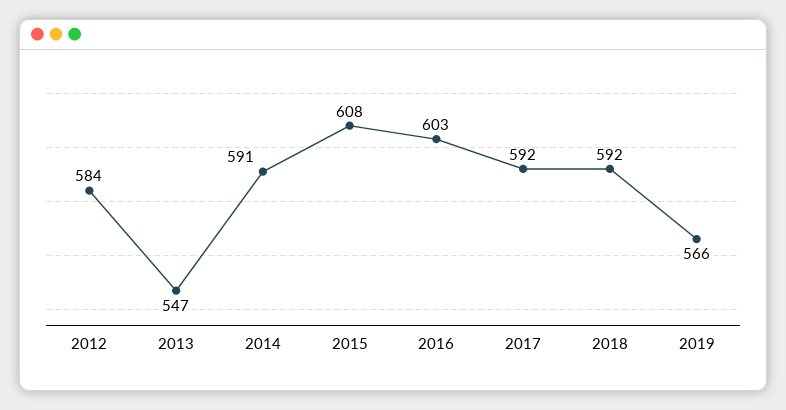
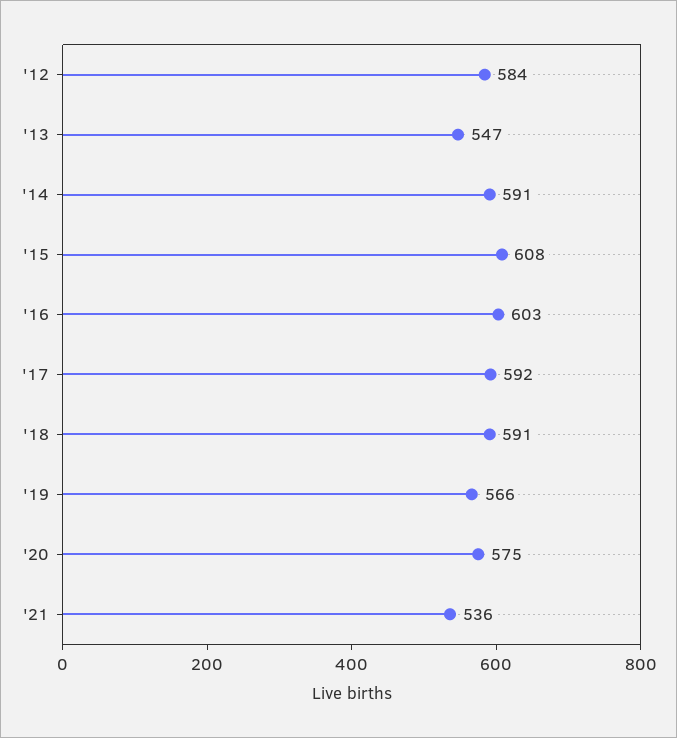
2018: 592 -> 591
'20: none -> 575
'21: none -> 536

